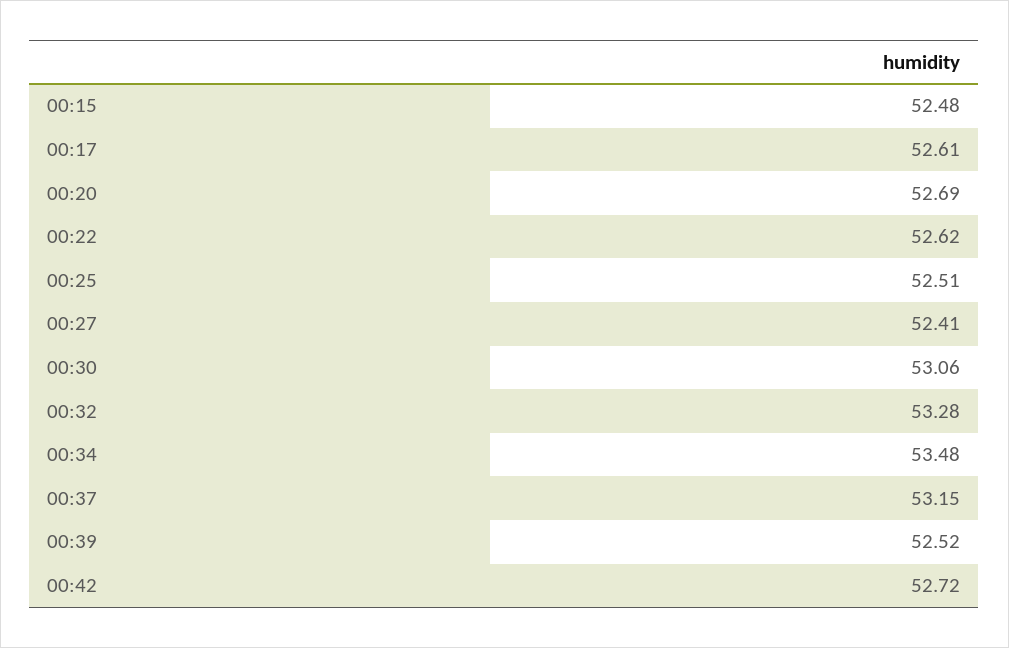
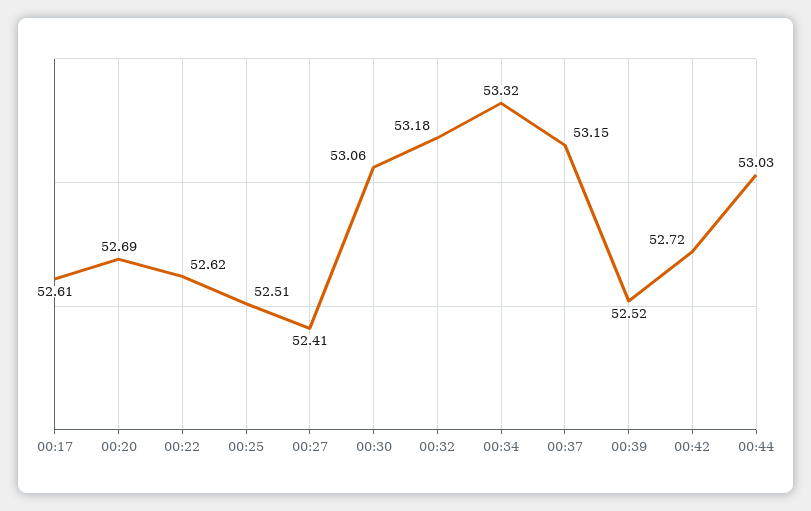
00:15: 52.48 -> none
00:32: 53.28 -> 53.18
00:34: 53.48 -> 53.32
00:44: none -> 53.03

